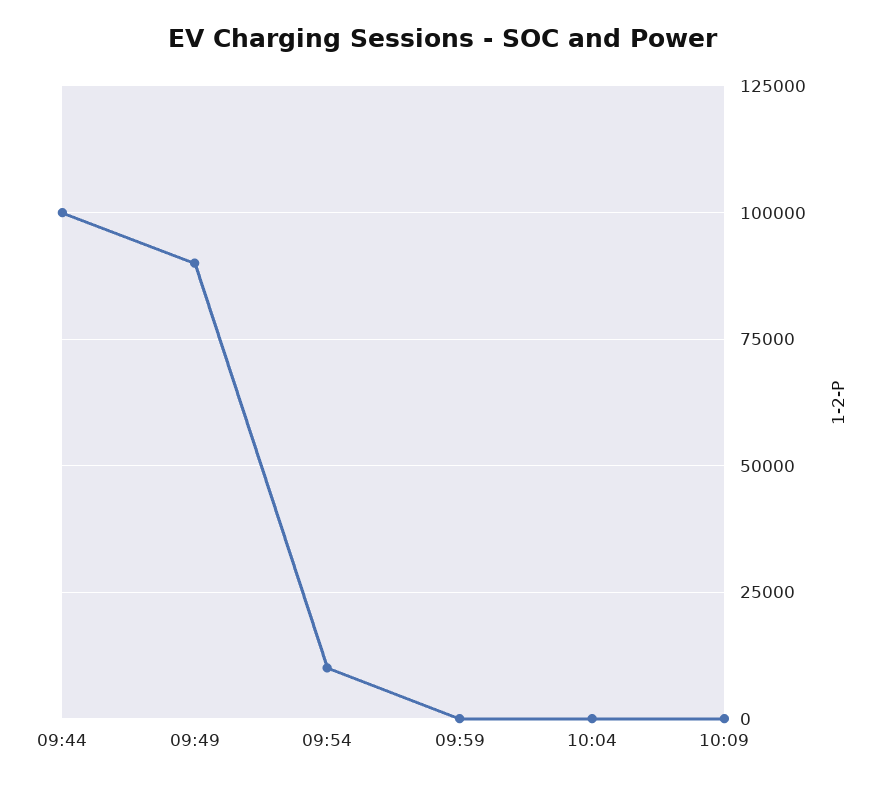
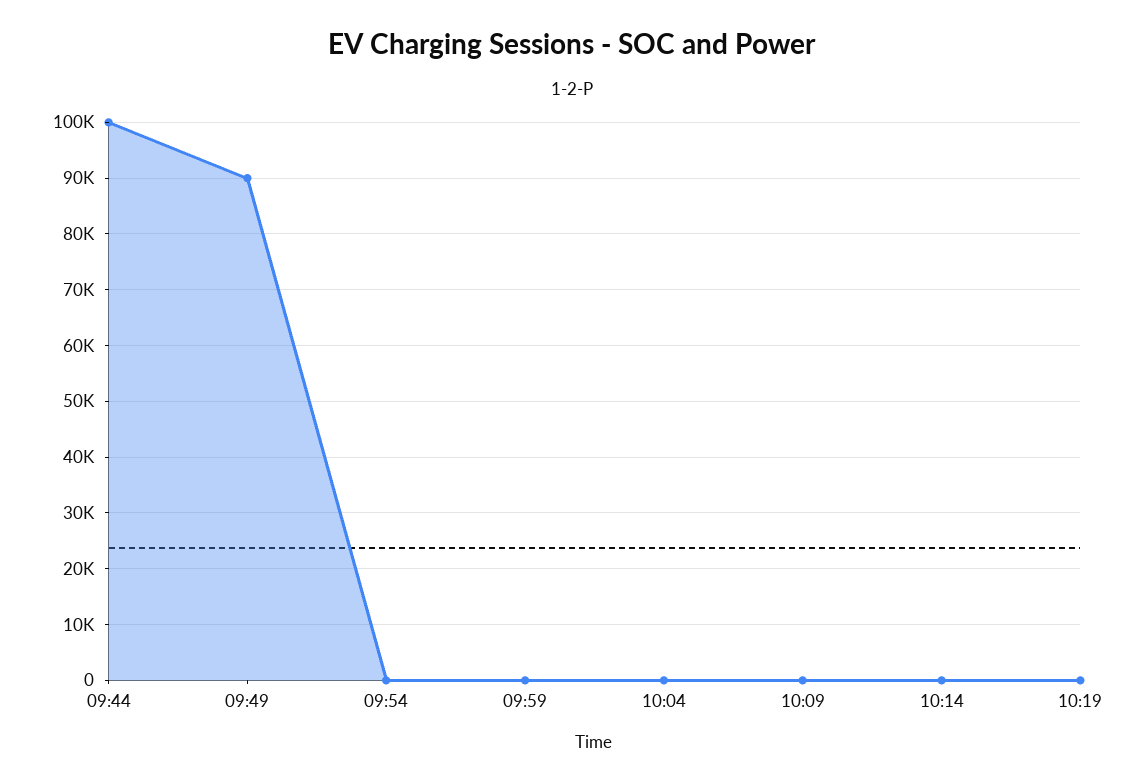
09:54: 10000 -> 0
10:14: none -> 0
10:19: none -> 0

